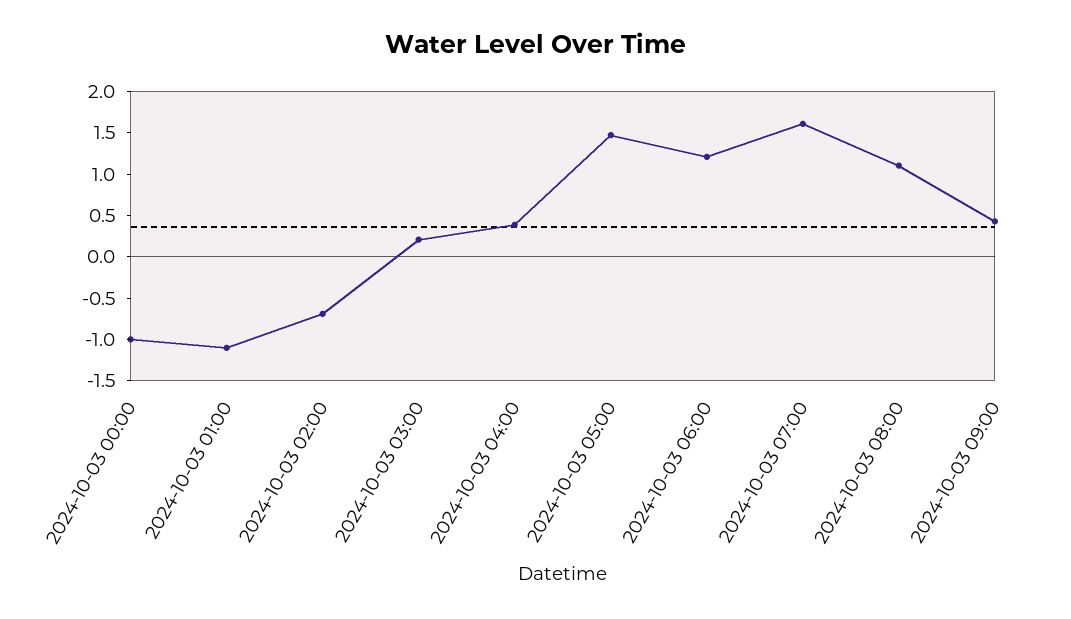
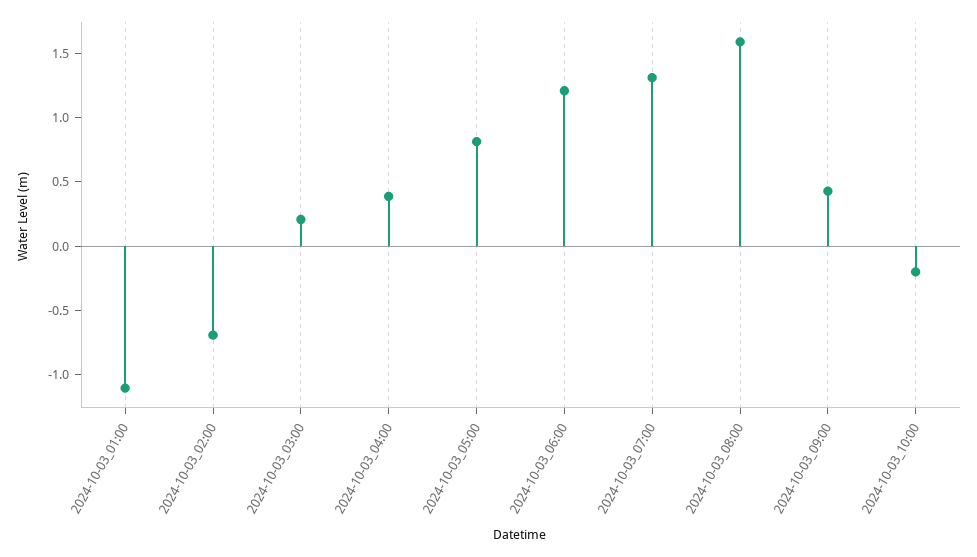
2024-10-03 00:00: -1 -> none
2024-10-03 05:00: 1.5 -> 0.8
2024-10-03 07:00: 1.6 -> 1.3
2024-10-03 08:00: 1.1 -> 1.6
2024-10-03_10:00: none -> -0.2

